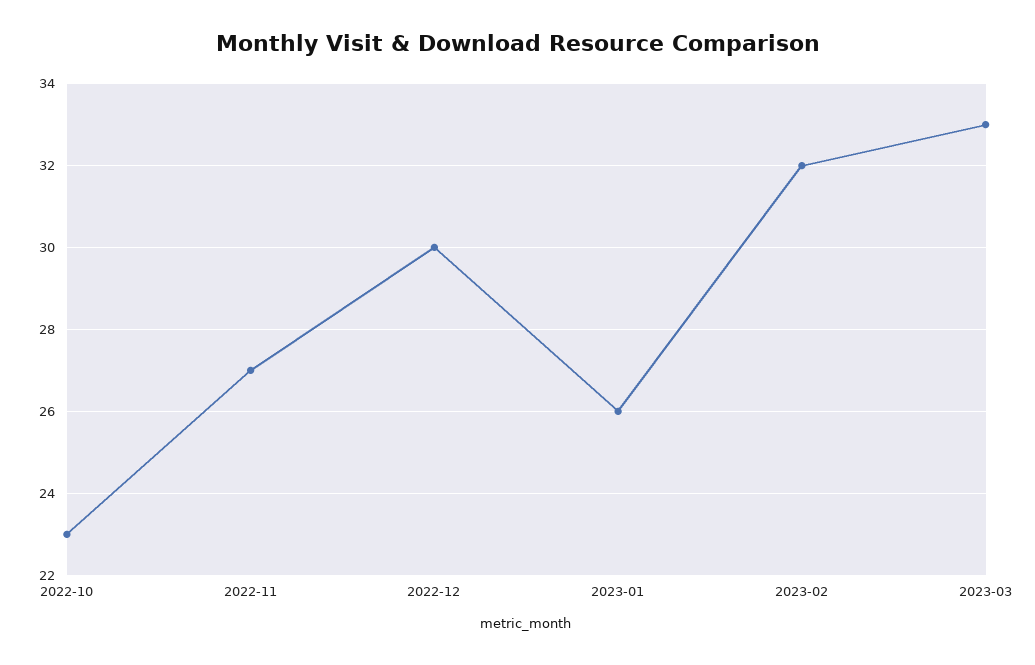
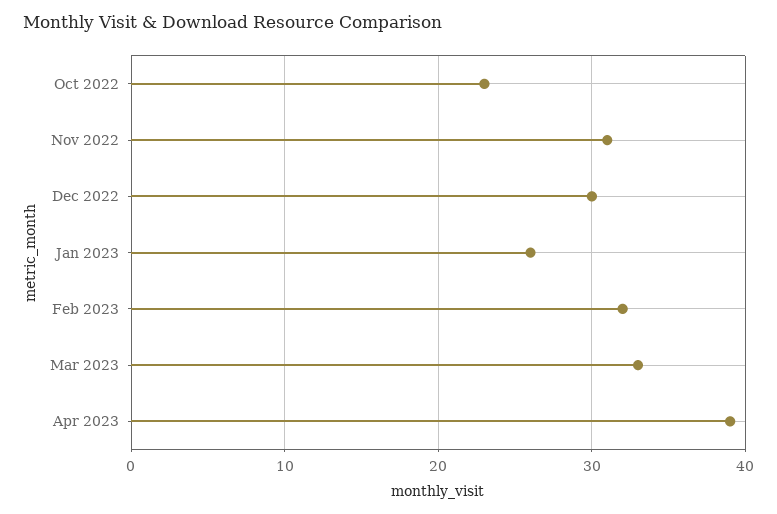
2022-11: 27 -> 31
Apr 2023: none -> 39

